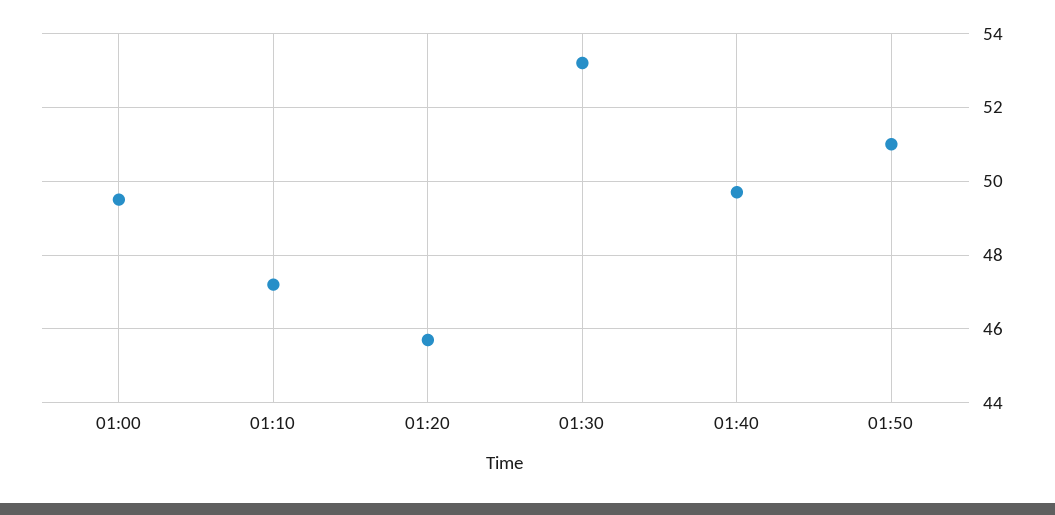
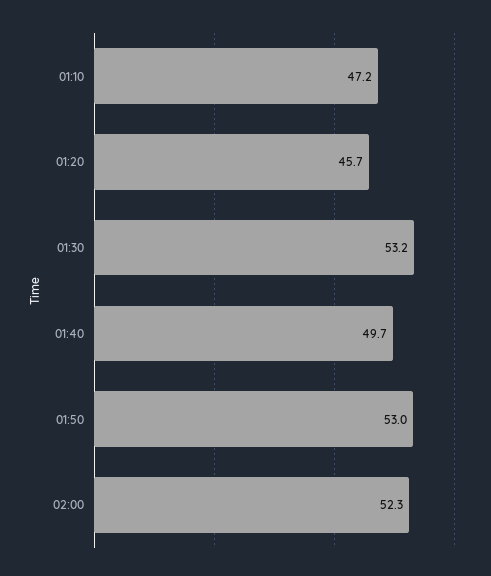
01:00: 49.5 -> none
01:50: 51 -> 53
02:00: none -> 52.3

